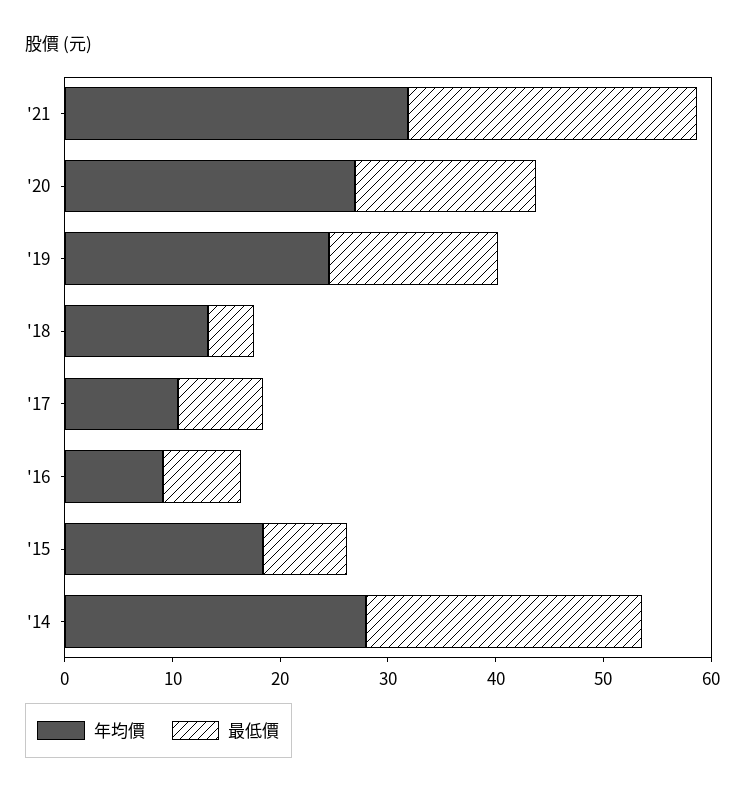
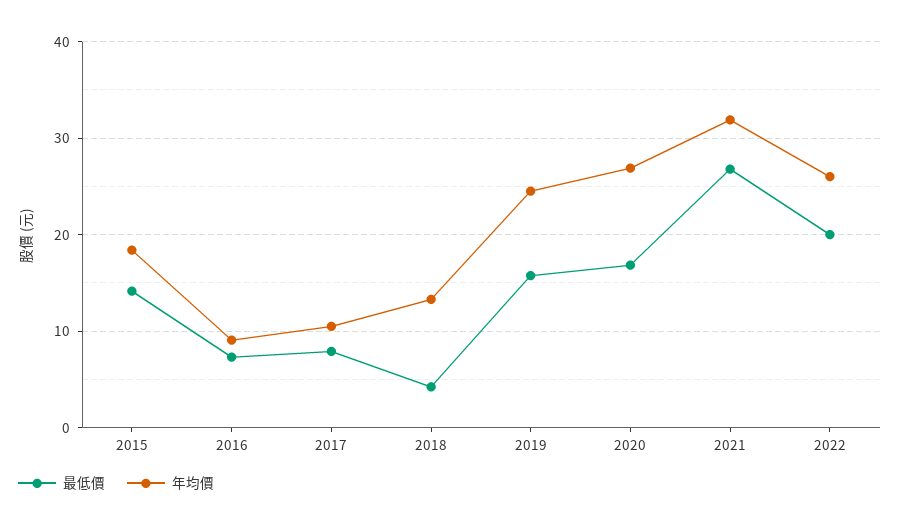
最低價, '15: 8 -> 14
年均價, '14: 28 -> none
最低價, '14: 26 -> none
最低價, 2022: none -> 20
年均價, 2022: none -> 26

